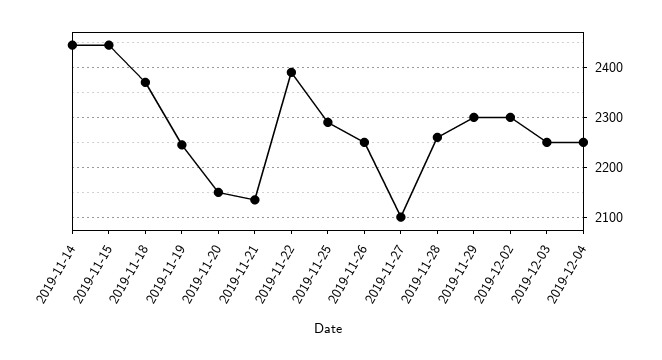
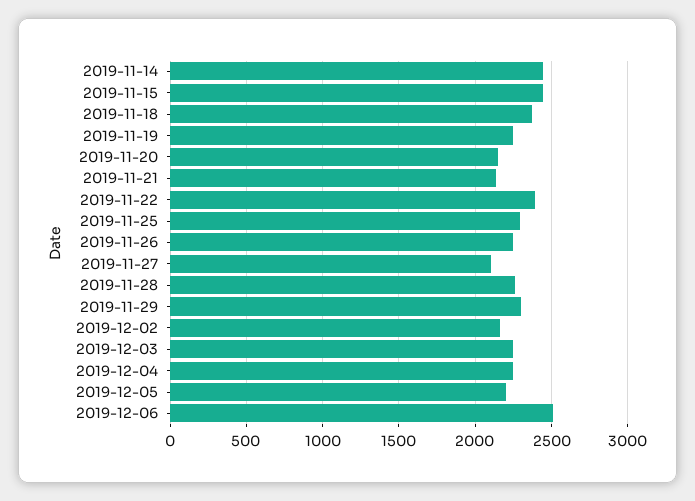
2019-12-02: 2300 -> 2150
2019-12-05: none -> 2200
2019-12-06: none -> 2500

